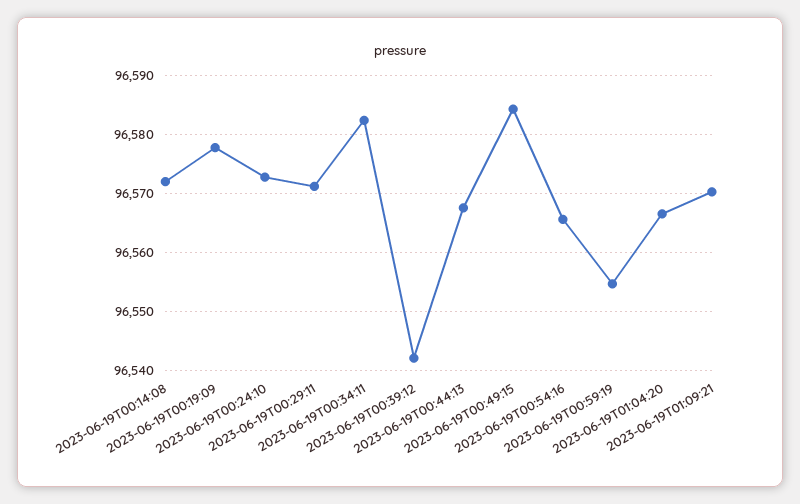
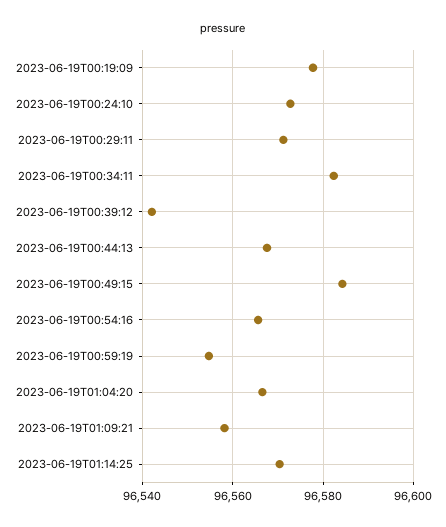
2023-06-19T00:14:08: 96572 -> none
2023-06-19T01:09:21: 96570 -> 96558
2023-06-19T01:14:25: none -> 96570

